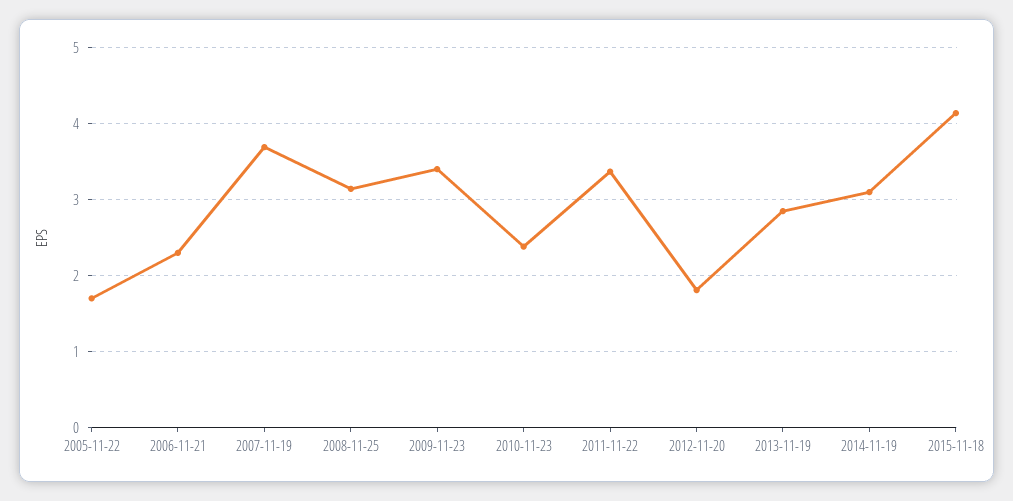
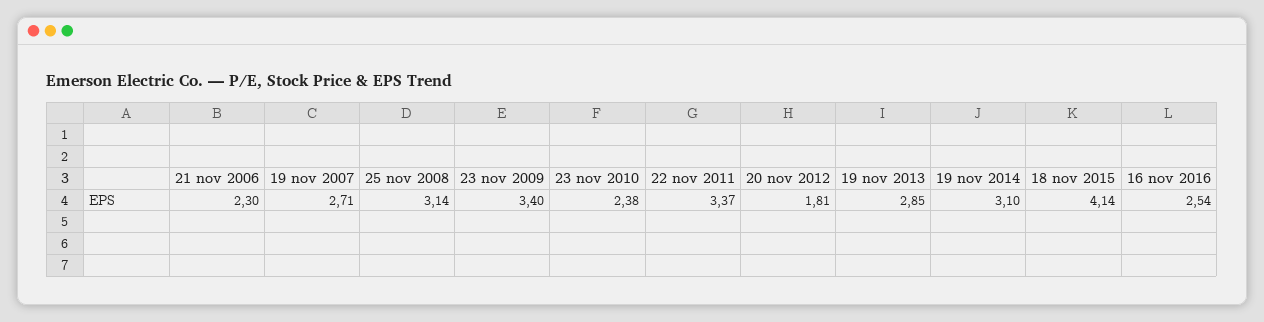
2005-11-22: 1.7 -> none
2007-11-19: 3.7 -> 2.71
16 nov 2016: none -> 2.54

